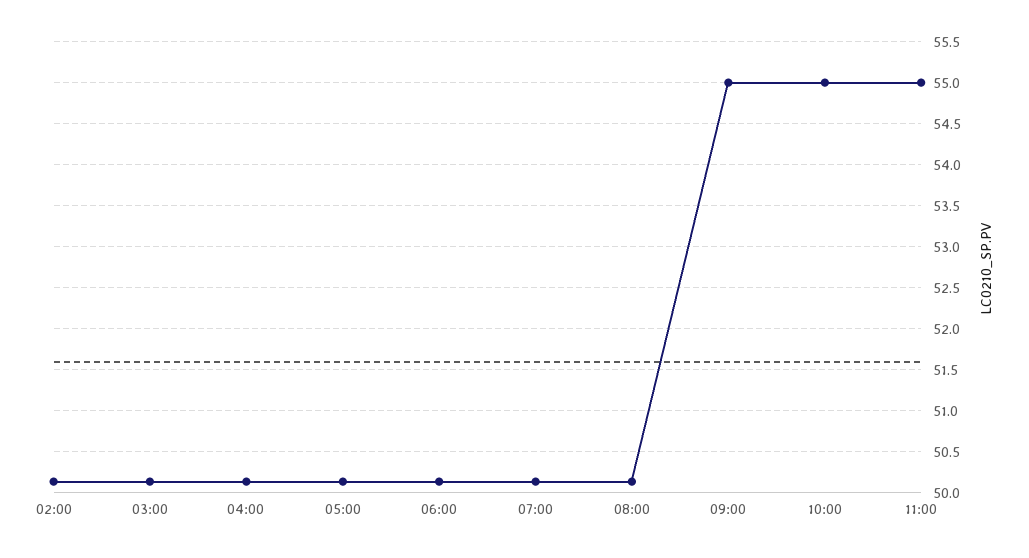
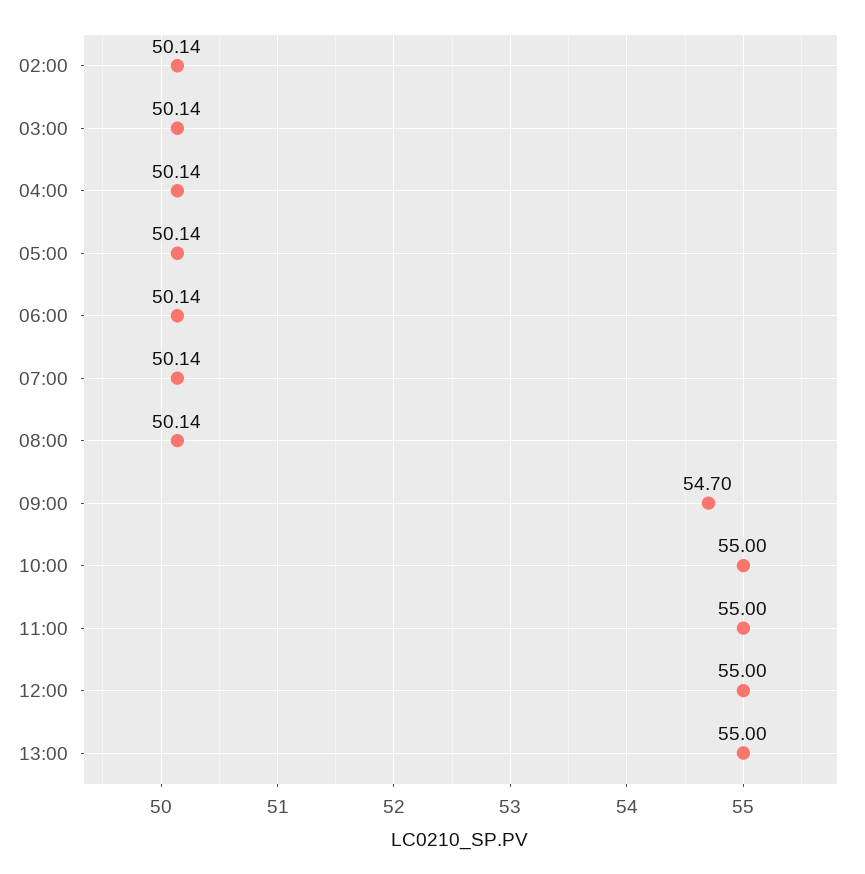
09:00: 55 -> 54.7
12:00: none -> 55
13:00: none -> 55

